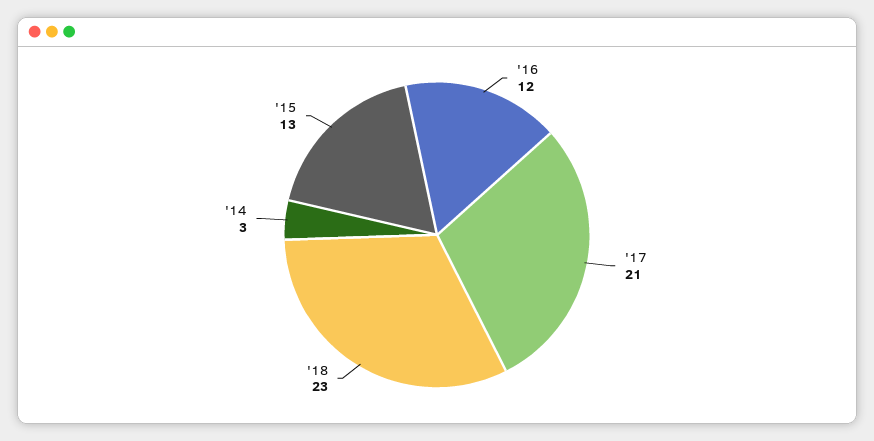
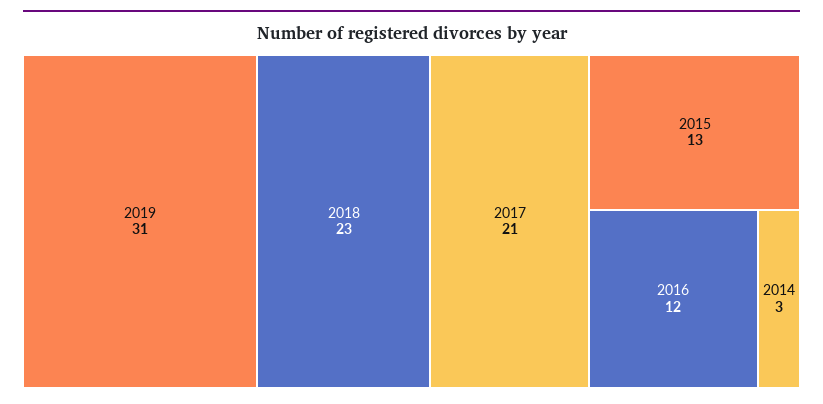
2019: none -> 31

